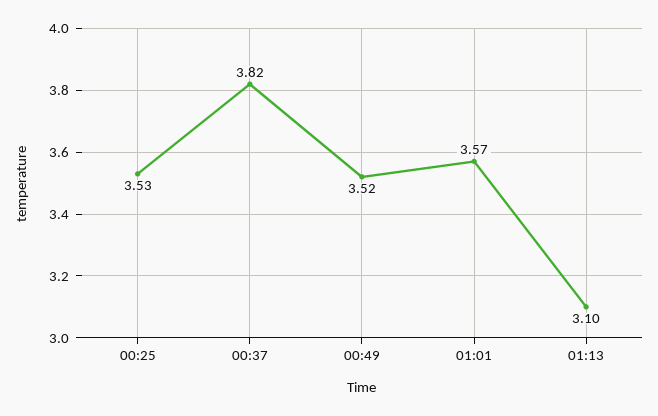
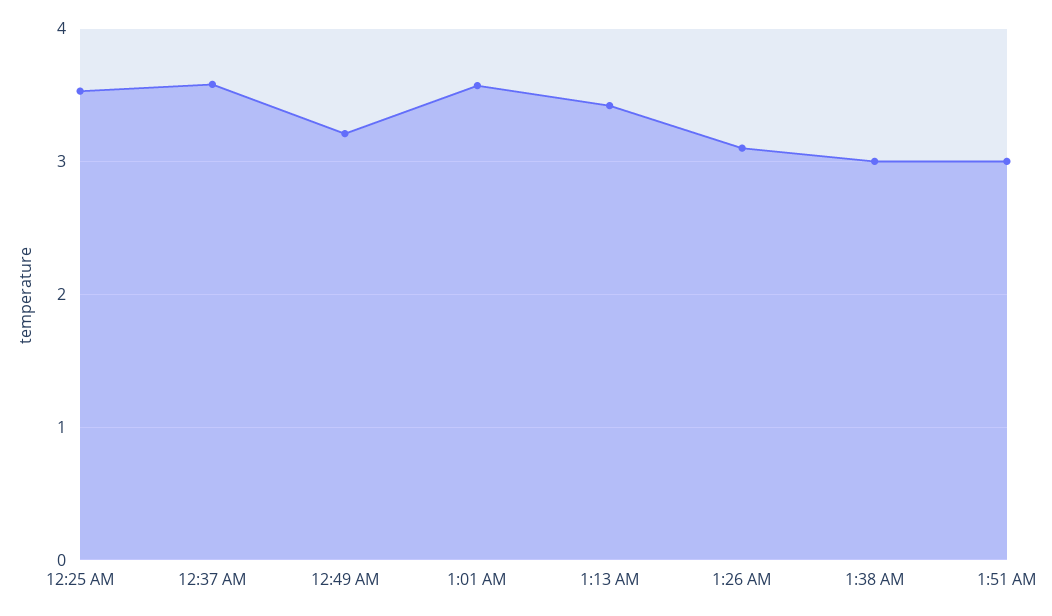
00:37: 3.82 -> 3.6
00:49: 3.52 -> 3.2
01:13: 3.1 -> 3.4
1:26 AM: none -> 3.1
1:38 AM: none -> 3
1:51 AM: none -> 3

